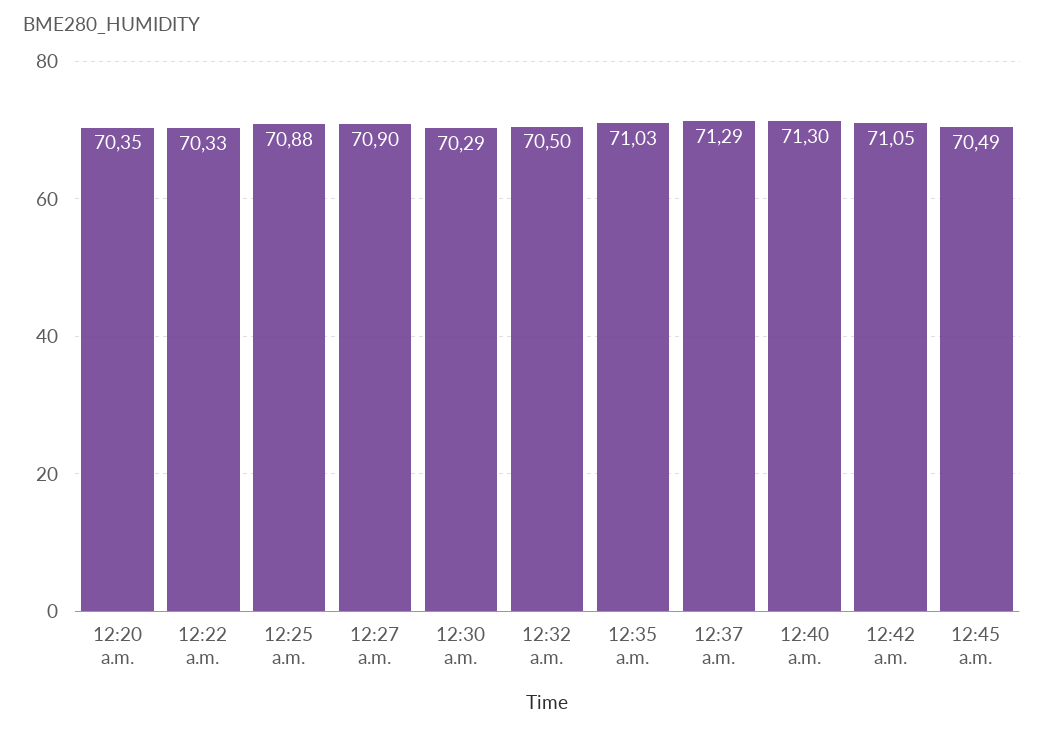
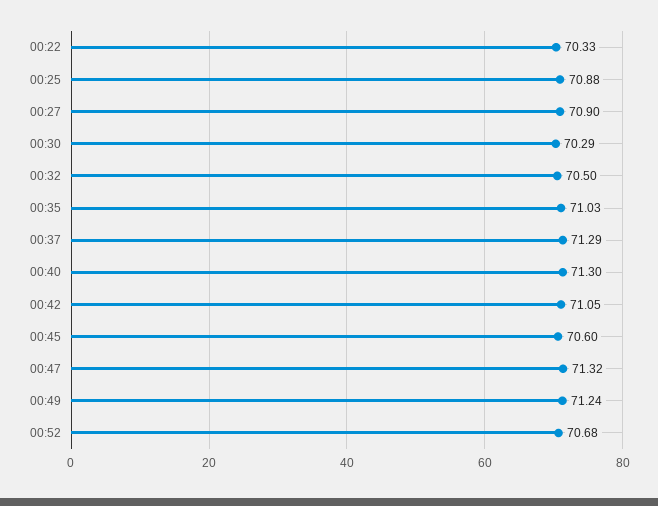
12:20 a.m.: 70.35 -> none
12:45 a.m.: 70.49 -> 70.6
00:47: none -> 71.32
00:49: none -> 71.24
00:52: none -> 70.68

